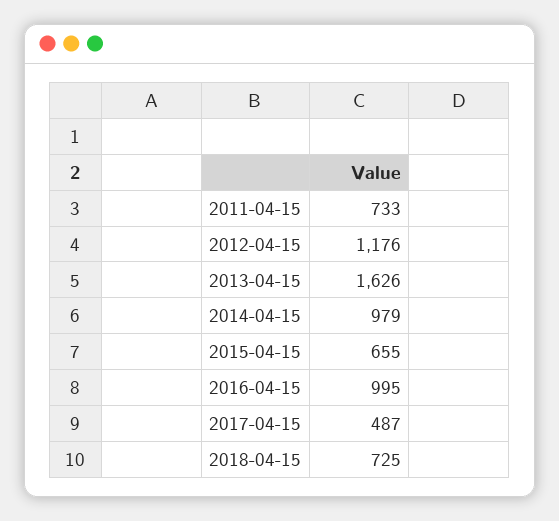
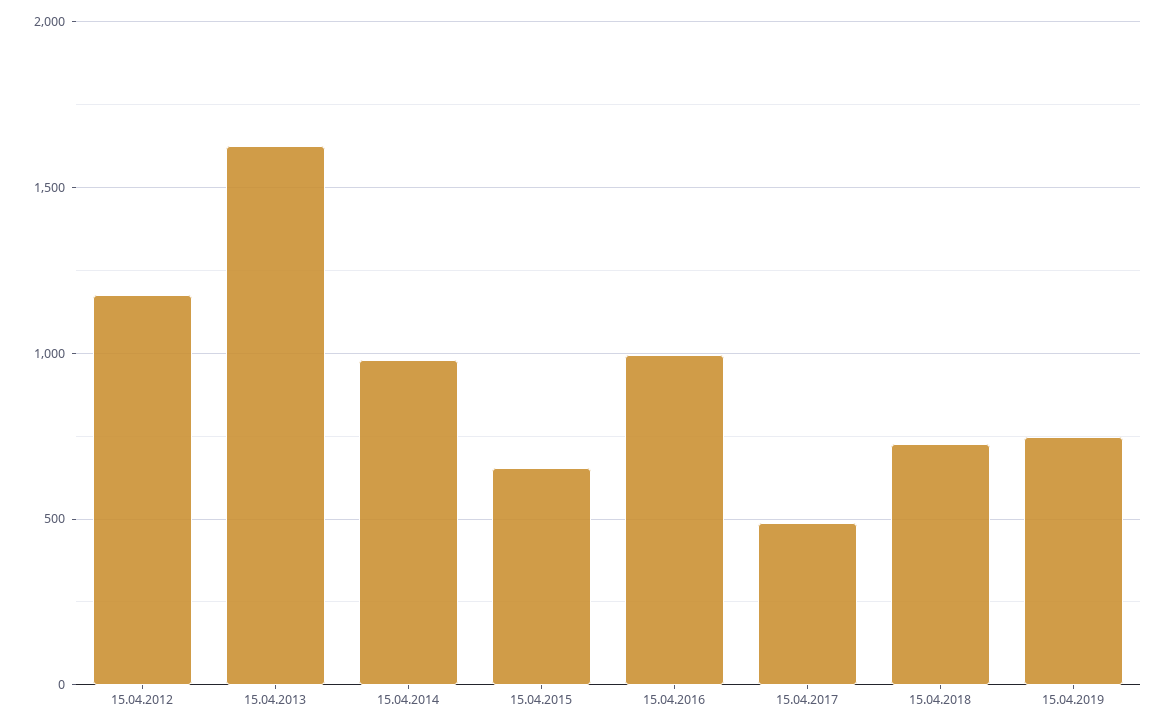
2011-04-15: 733 -> none
15.04.2019: none -> 750

